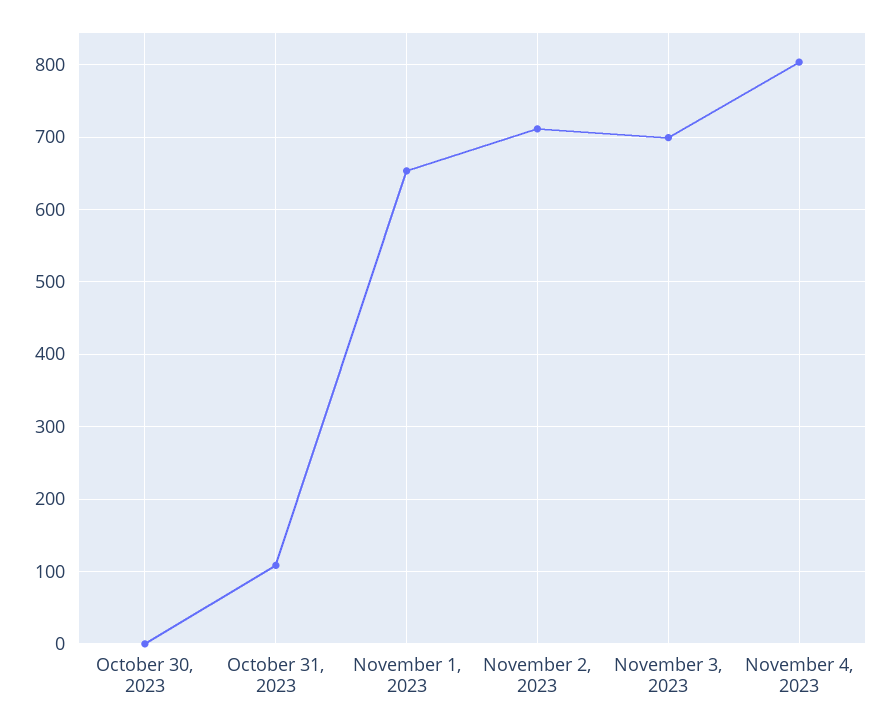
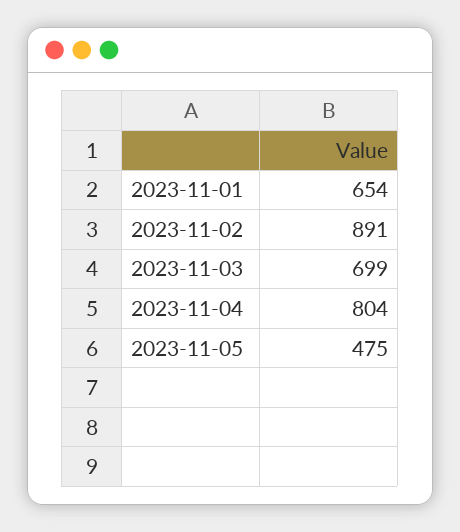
October 30, 2023: 0 -> none
October 31, 2023: 110 -> none
November 2, 2023: 710 -> 891
2023-11-05: none -> 475

